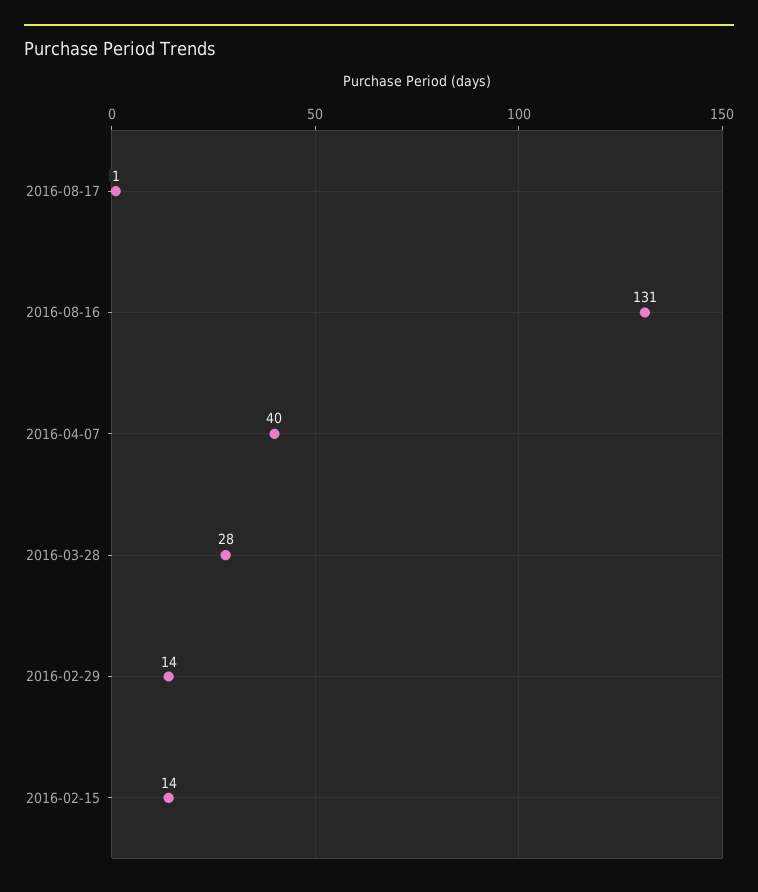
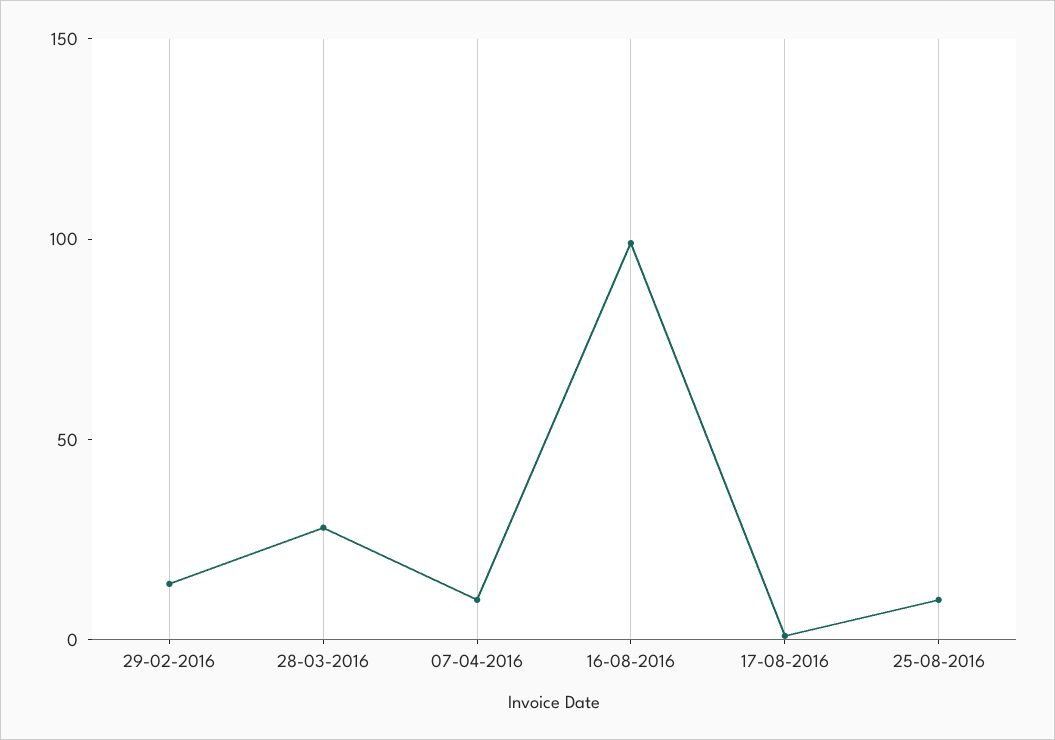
2016-08-16: 131 -> 100
2016-04-07: 40 -> 10
2016-02-15: 14 -> none
25-08-2016: none -> 10

